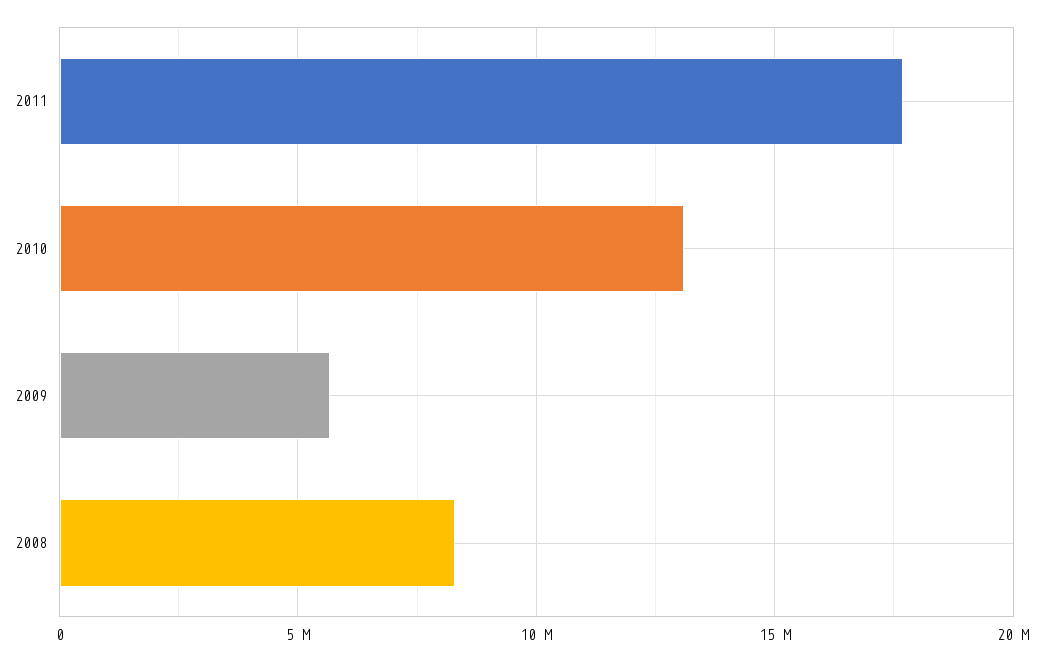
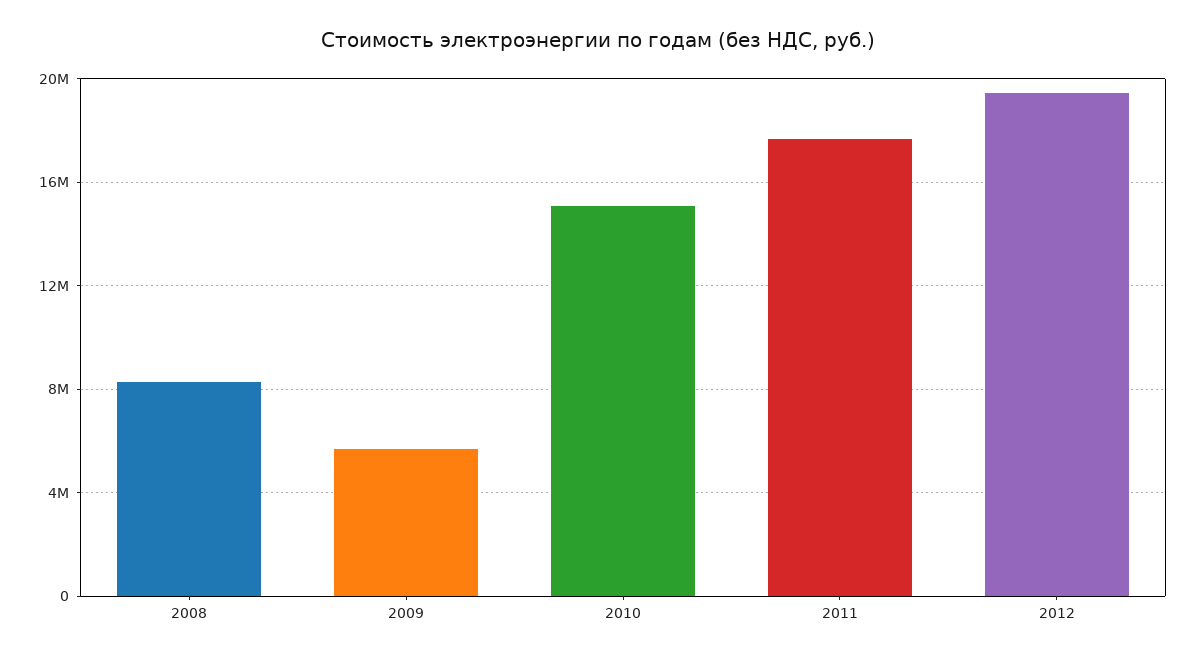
2010: 13000000 -> 15000000
2012: none -> 19500000

